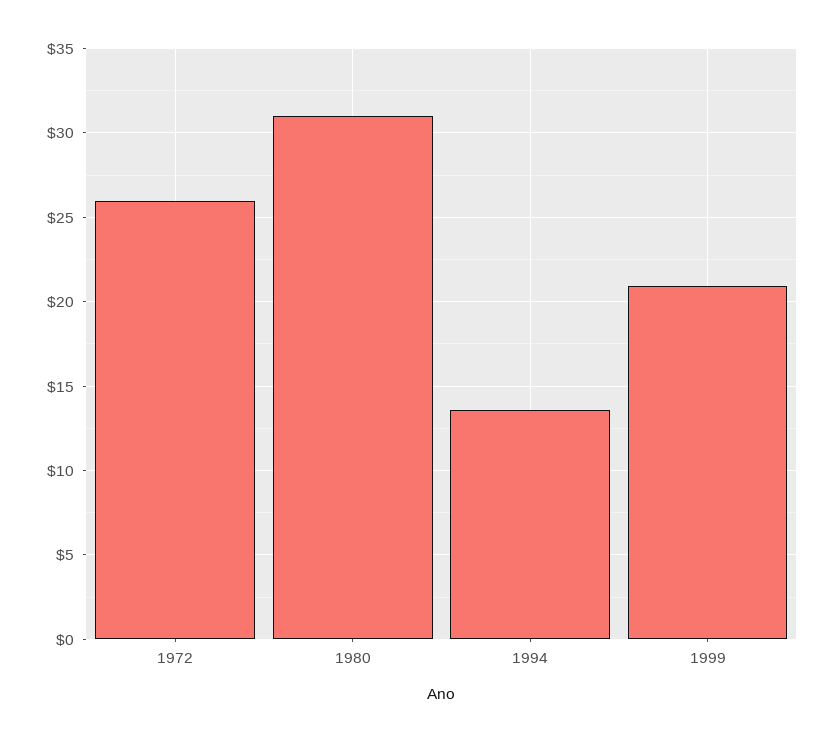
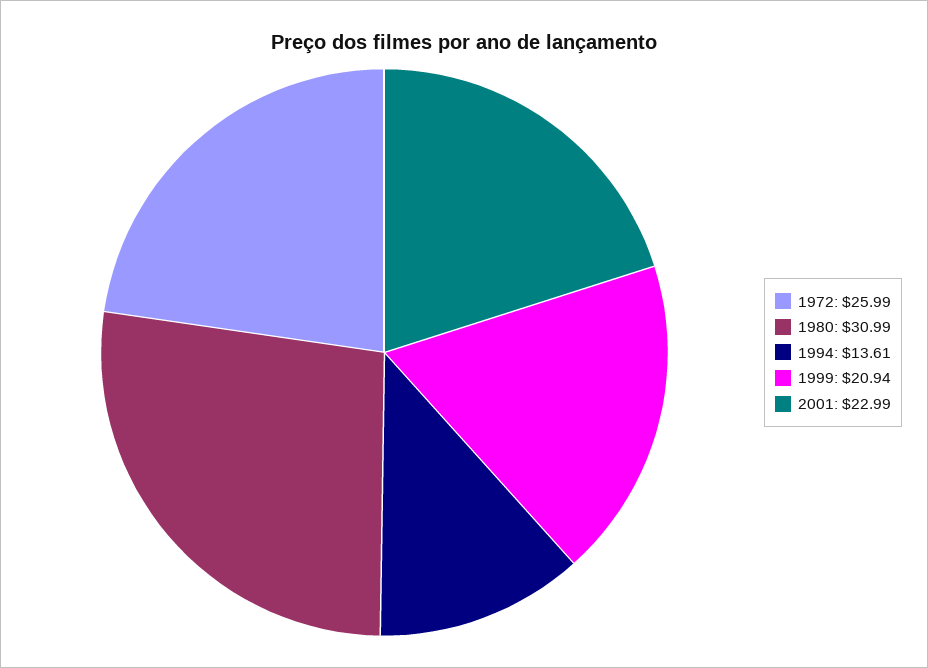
2001: none -> 22.99

